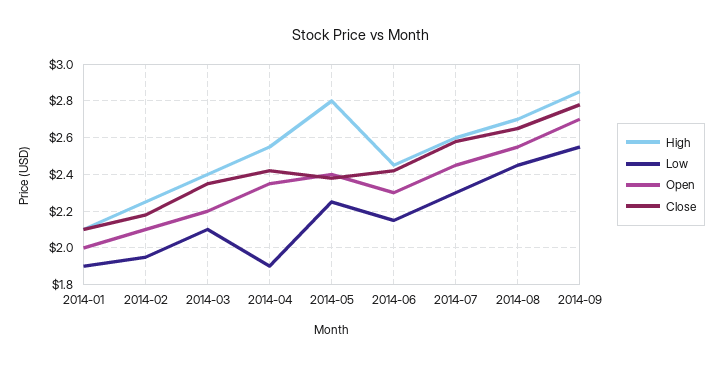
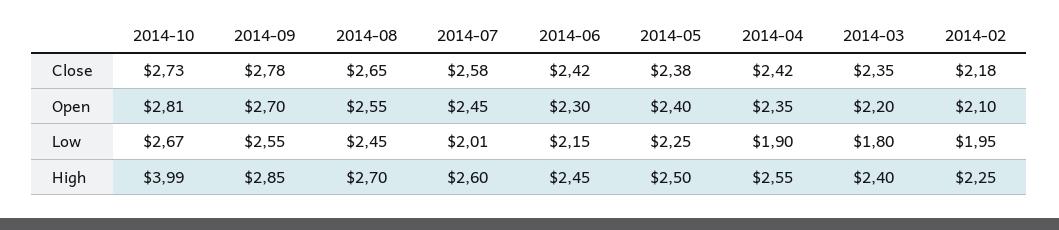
High, 2014-01: 2.1 -> none
Low, 2014-01: 1.9 -> none
Open, 2014-01: 2 -> none
Close, 2014-01: 2.1 -> none
Low, 2014-03: 2.1 -> 1.8
High, 2014-05: 2.8 -> 2.5
Low, 2014-07: 2.3 -> 2.01
Close, 2014-10: none -> 2.73
Open, 2014-10: none -> 2.81
Low, 2014-10: none -> 2.67
High, 2014-10: none -> 3.99

